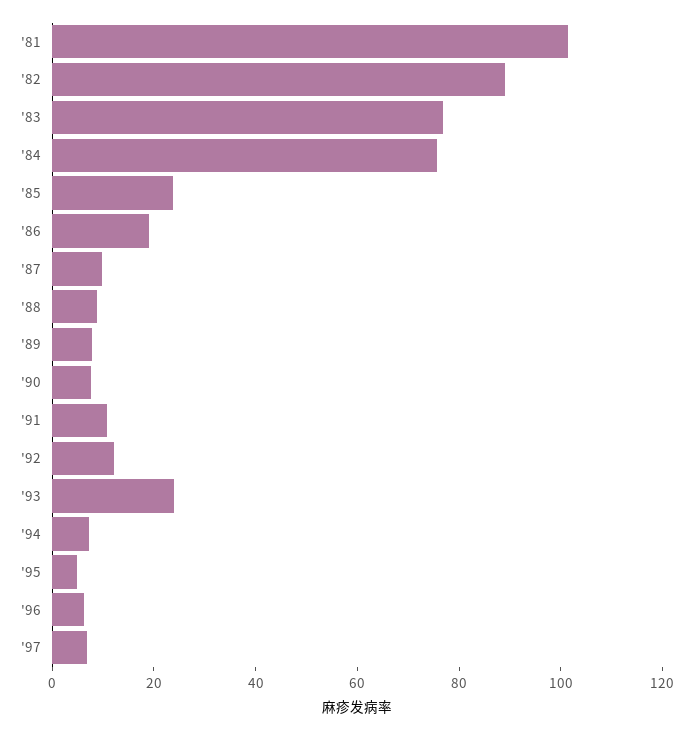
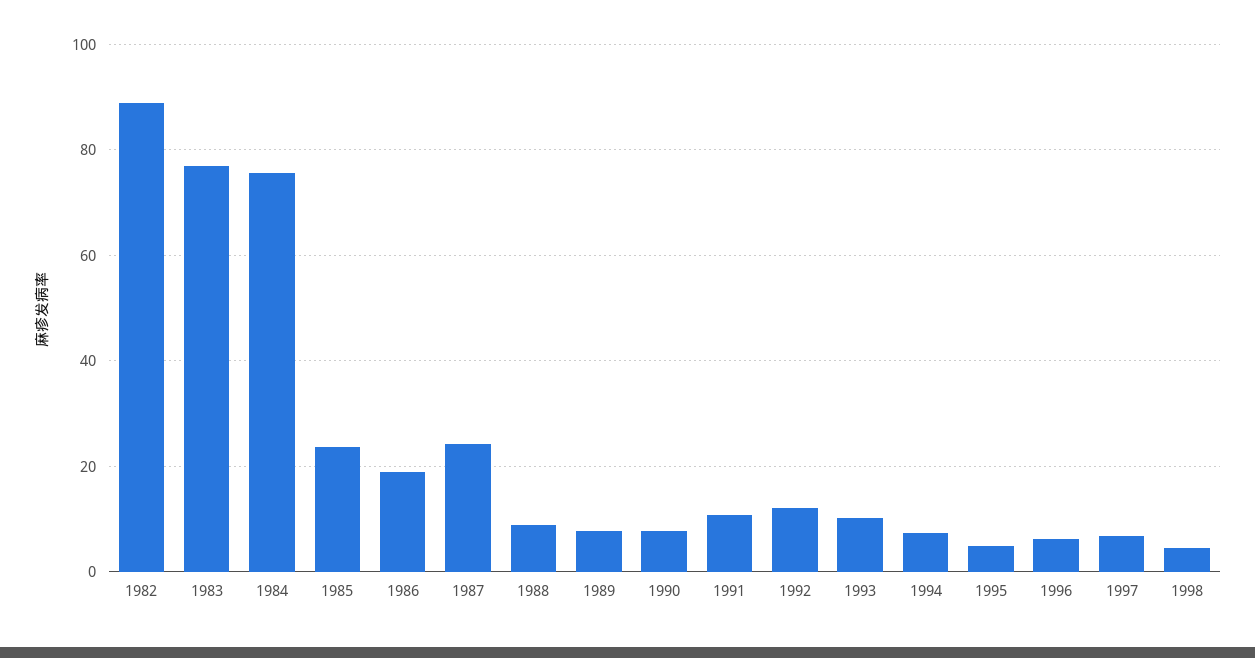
'81: 100 -> none
'87: 10 -> 24
'93: 25 -> 10
1998: none -> 4

